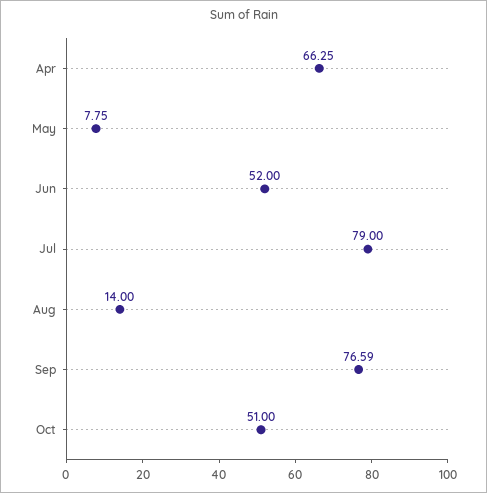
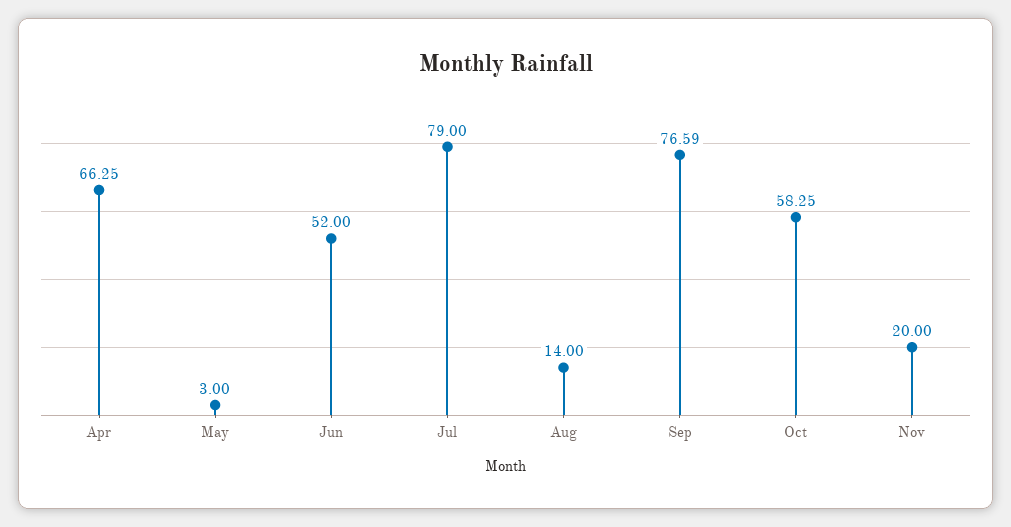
May: 7.75 -> 3
Oct: 51 -> 58.25
Nov: none -> 20

